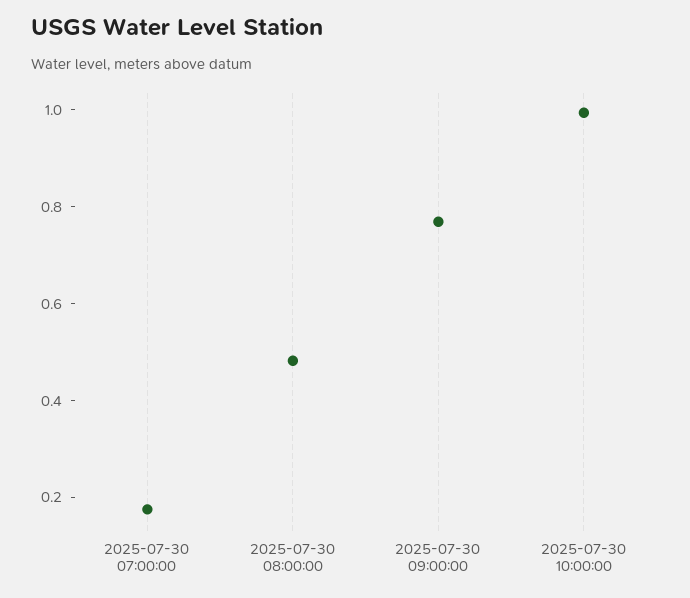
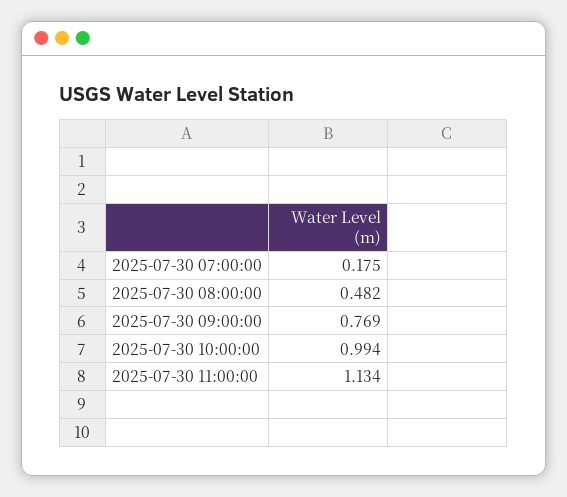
2025-07-30 11:00:00: none -> 1.134

